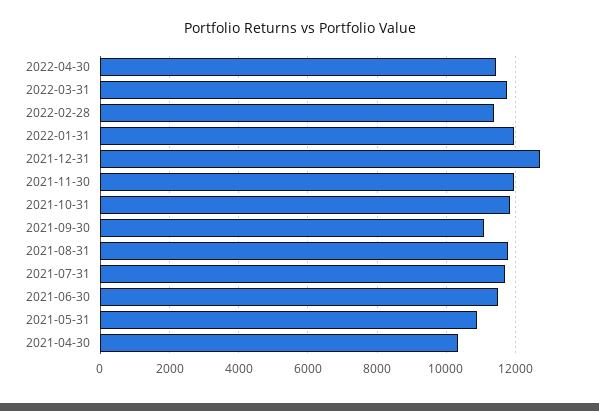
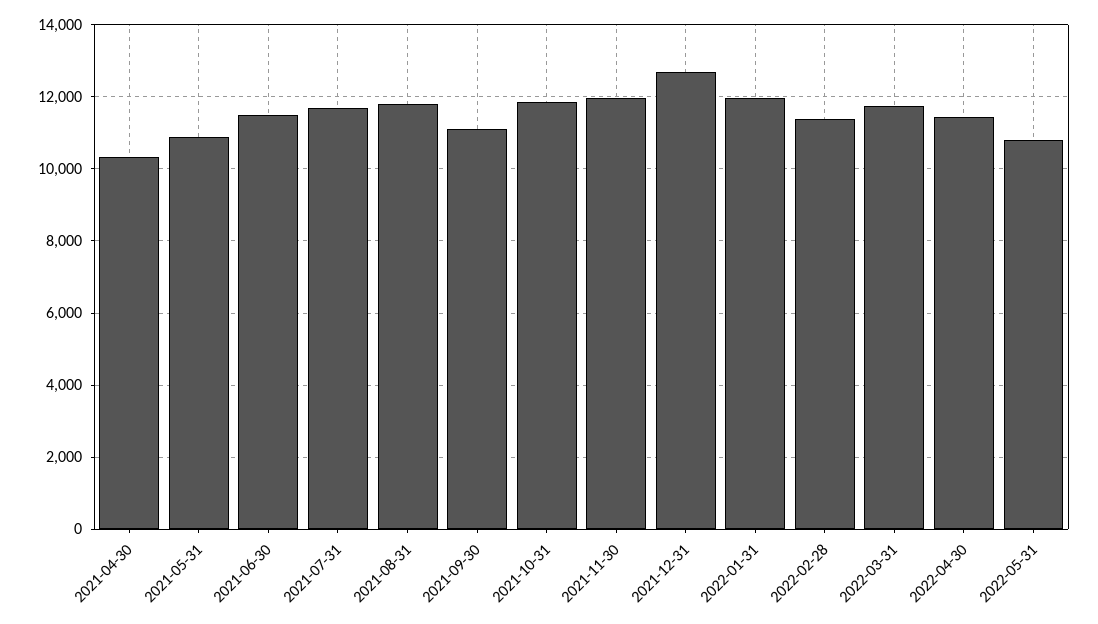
2022-05-31: none -> 10800

